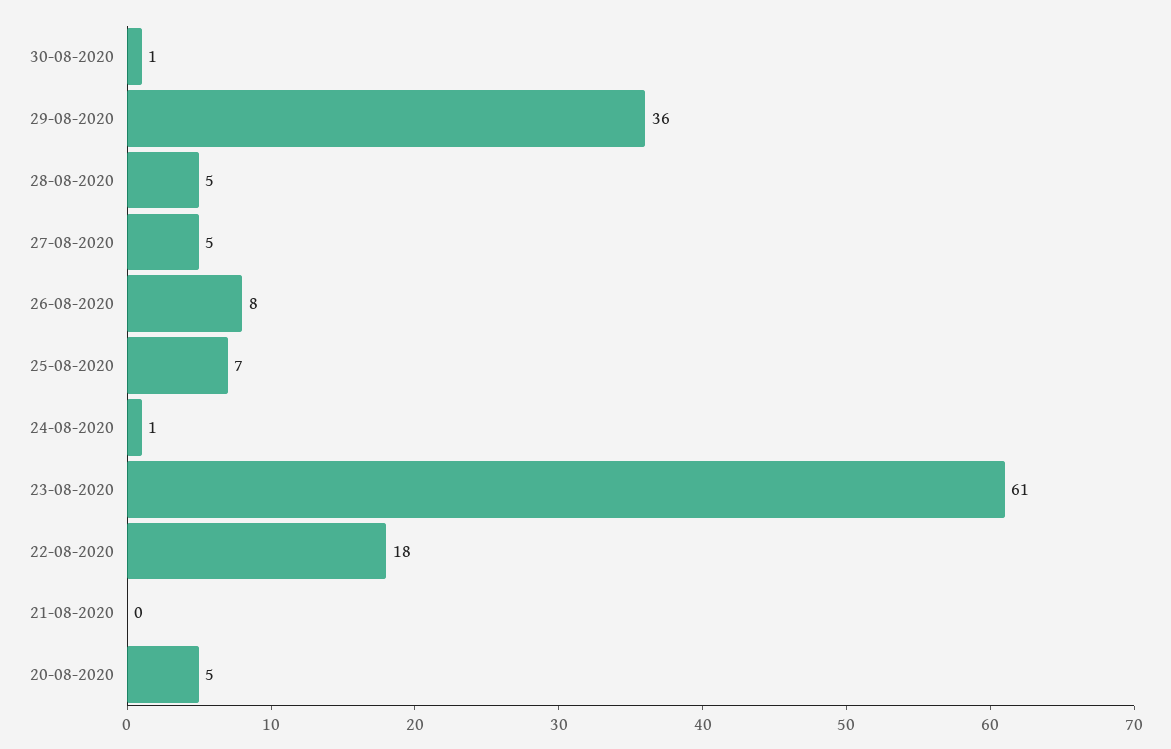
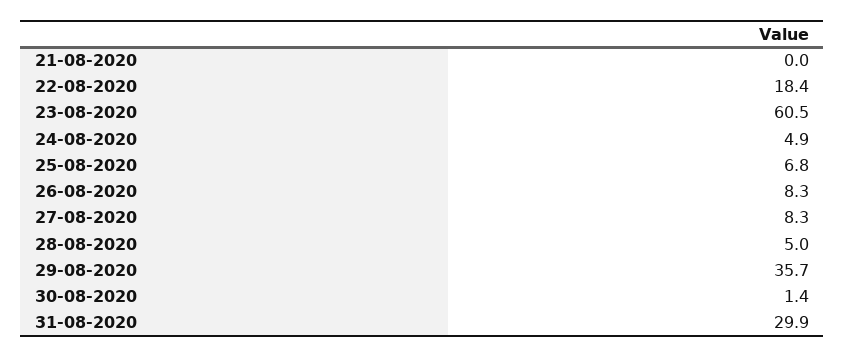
27-08-2020: 5 -> 8.3
24-08-2020: 1 -> 4.9
20-08-2020: 5 -> none
31-08-2020: none -> 29.9

